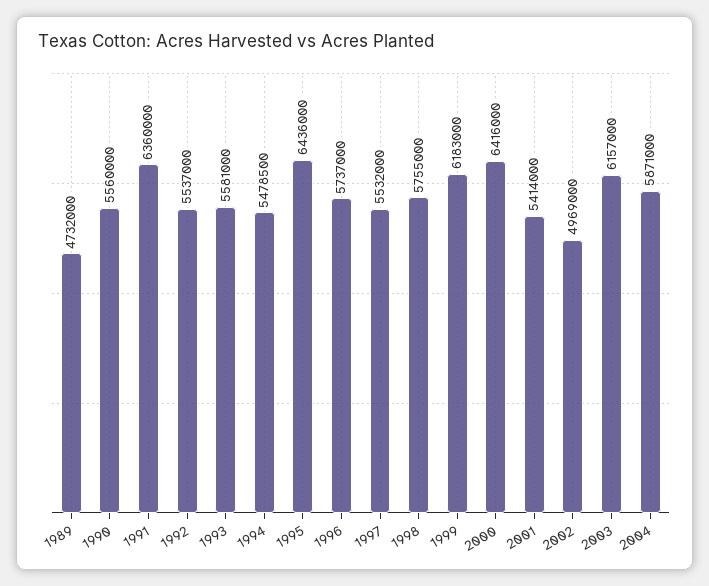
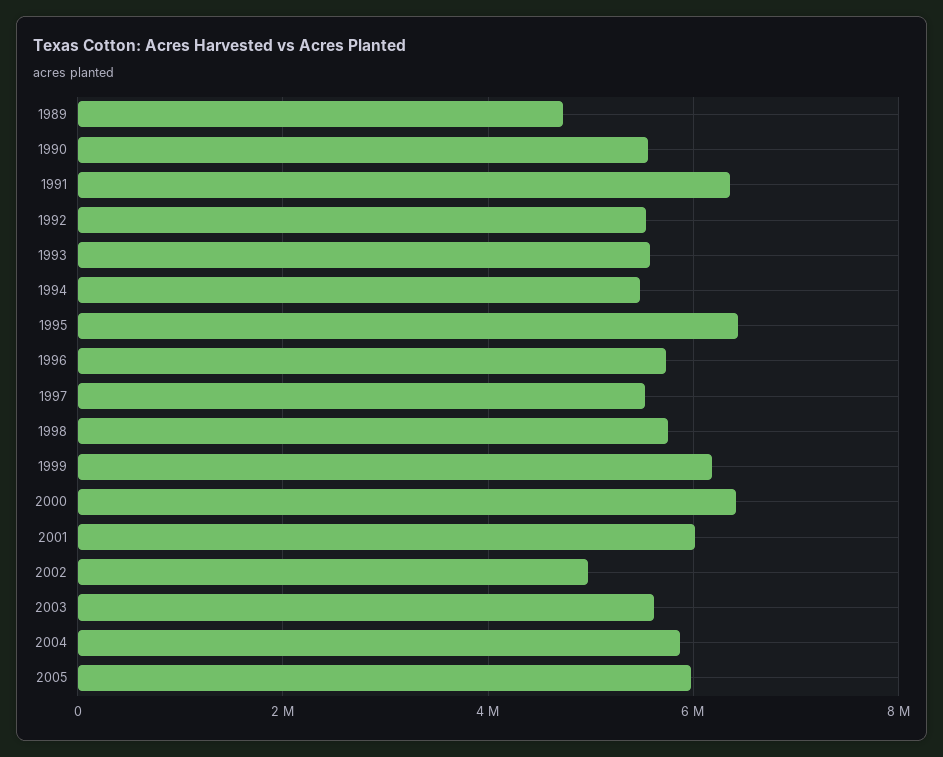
2001: 5414000 -> 6000000
2003: 6157000 -> 5600000
2005: none -> 6000000

